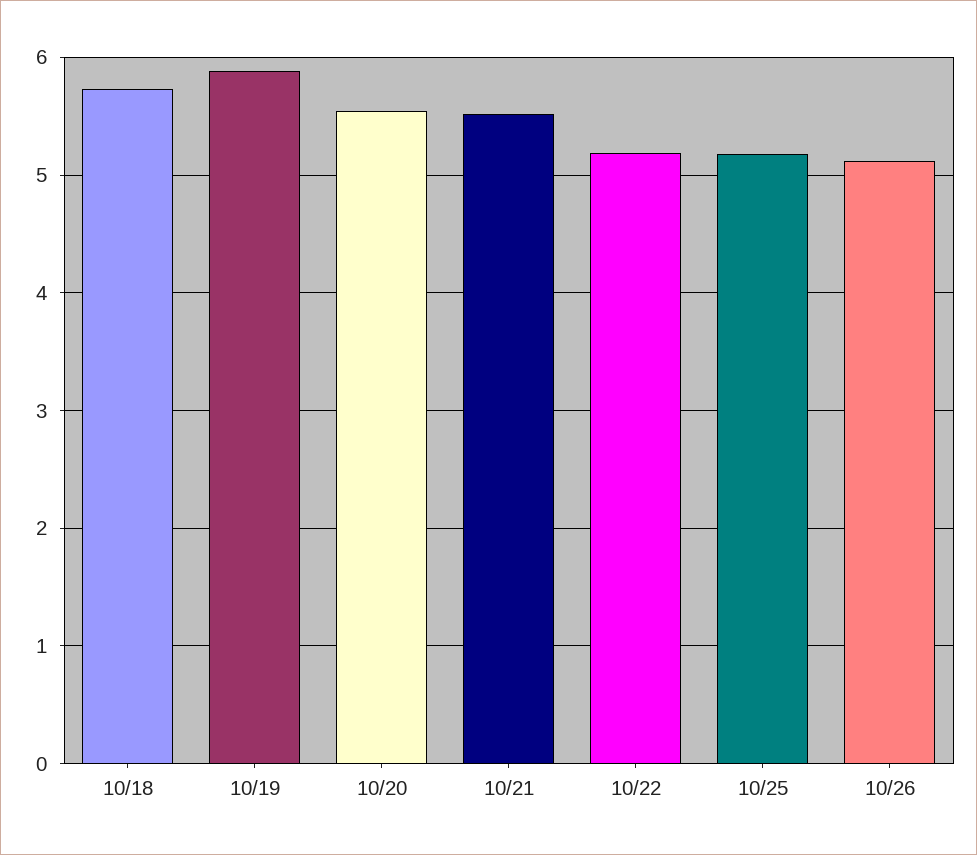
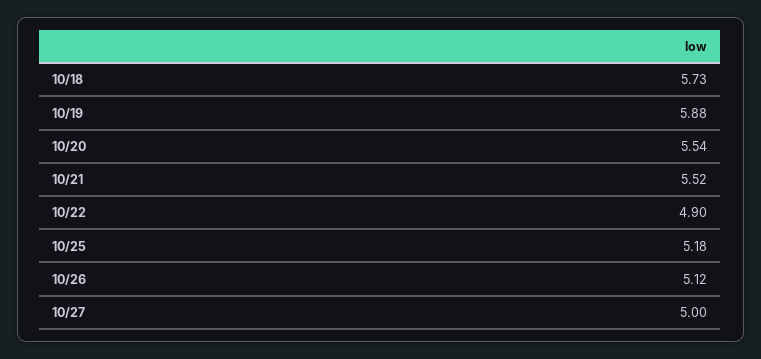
10/22: 5.2 -> 4.9
10/27: none -> 5

